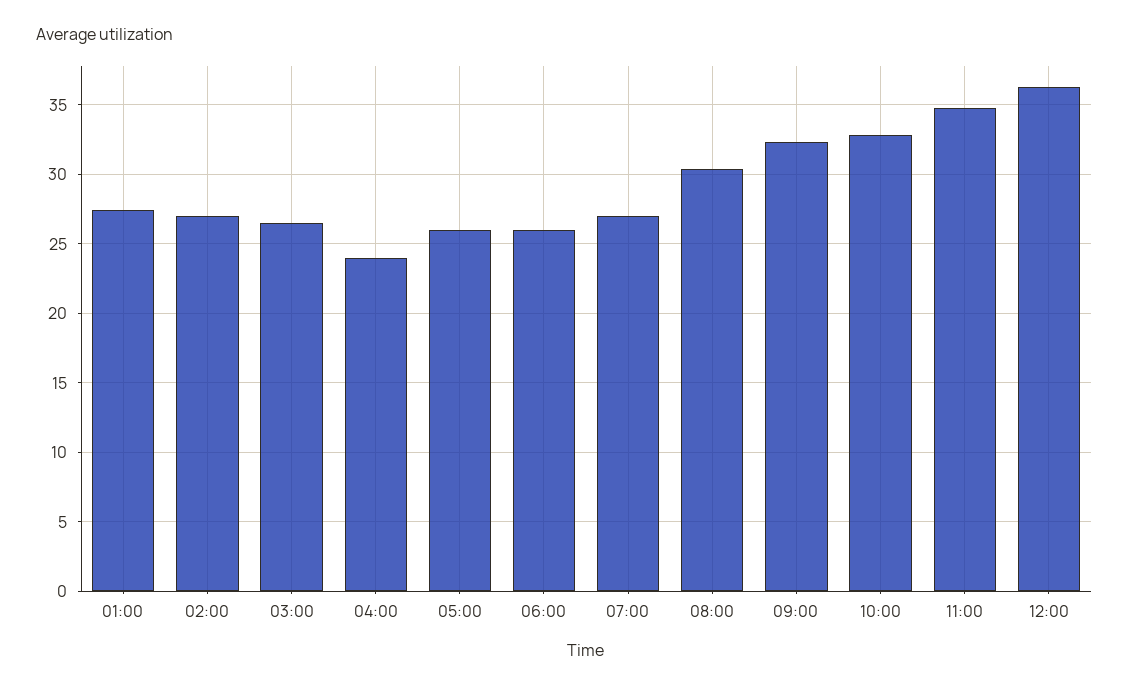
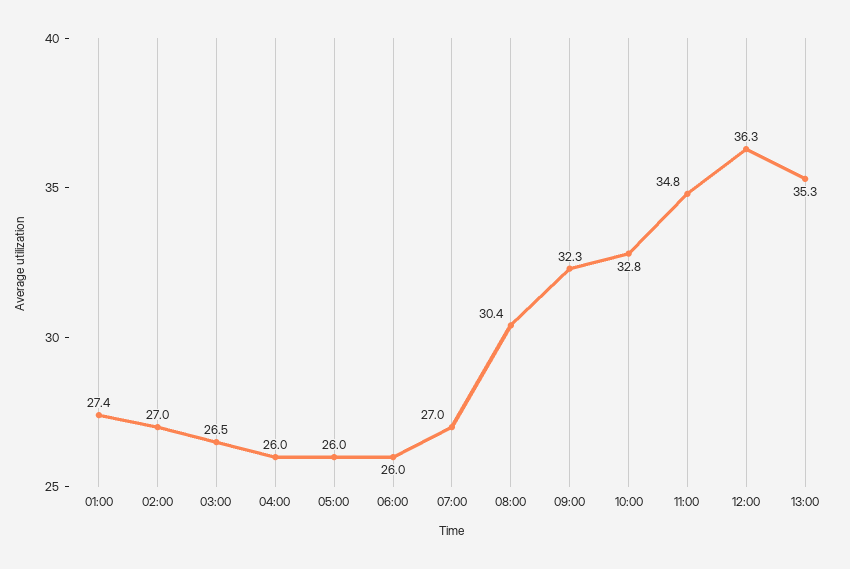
04:00: 24 -> 26
13:00: none -> 35.3

